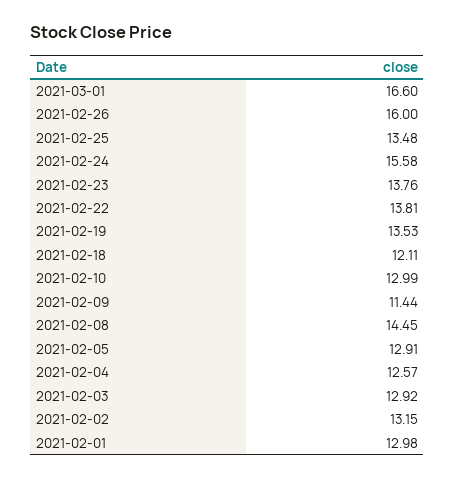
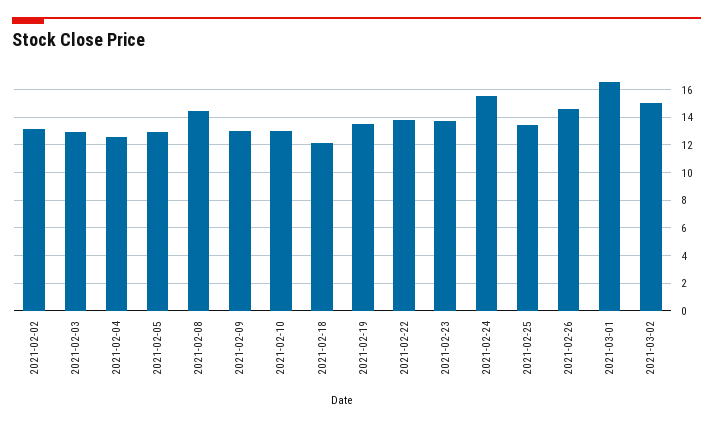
2021-02-26: 16 -> 14.5
2021-02-09: 11.44 -> 13
2021-02-01: 12.98 -> none
2021-03-02: none -> 15

